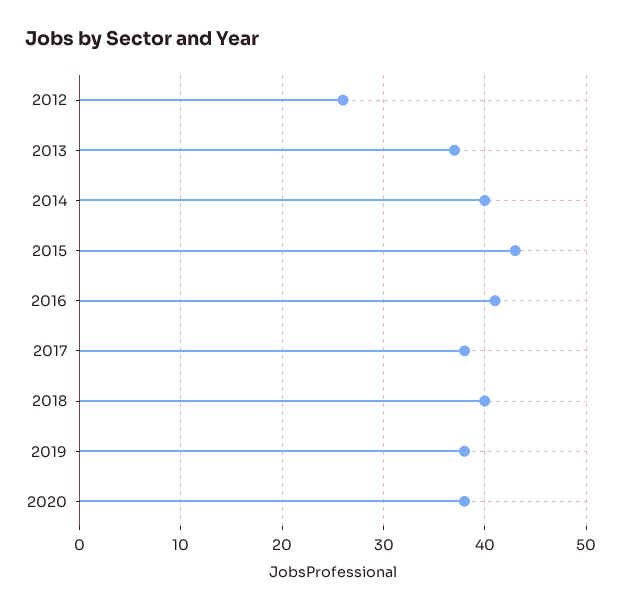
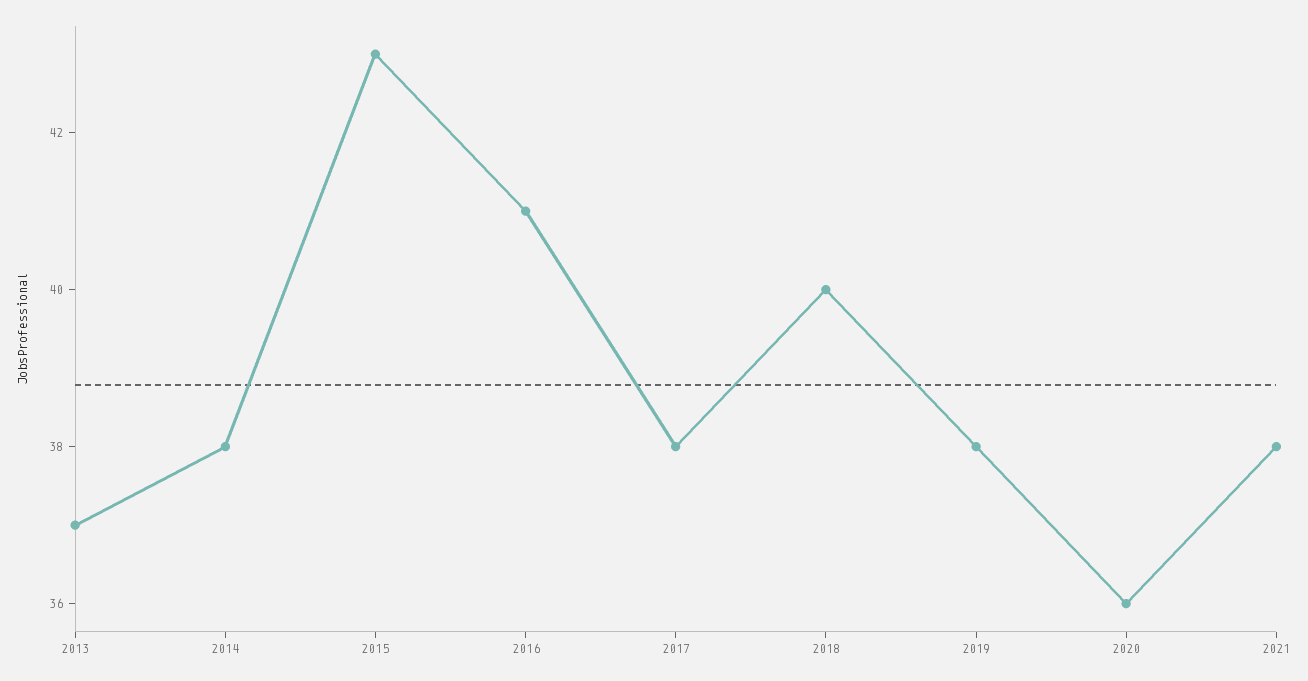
2012: 26 -> none
2014: 40 -> 38
2020: 38 -> 36
2021: none -> 38

